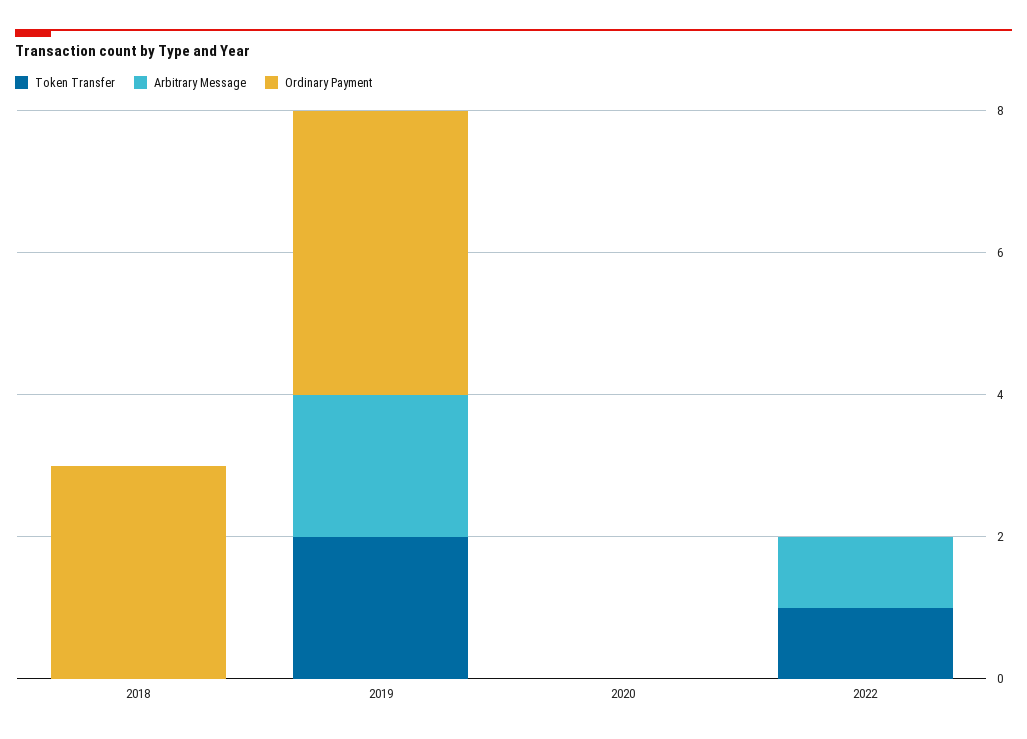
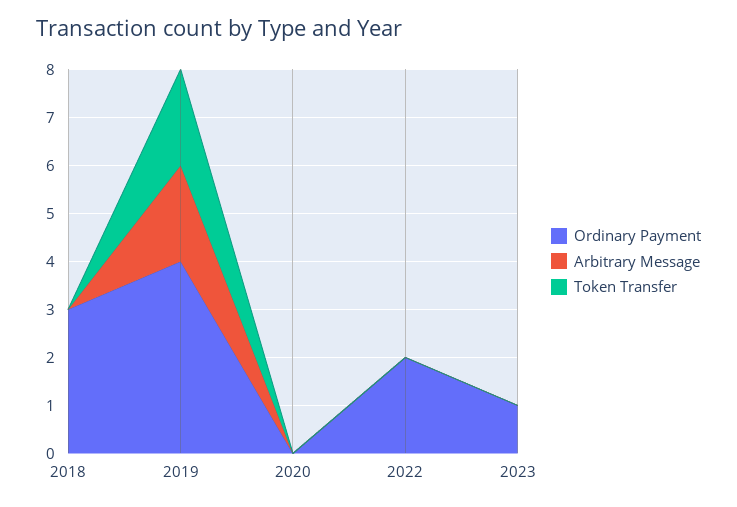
Token Transfer, 2022: 1 -> 0
Arbitrary Message, 2022: 1 -> 0
Ordinary Payment, 2022: 0 -> 2
Ordinary Payment, 2023: none -> 1
Arbitrary Message, 2023: none -> 0
Token Transfer, 2023: none -> 0

